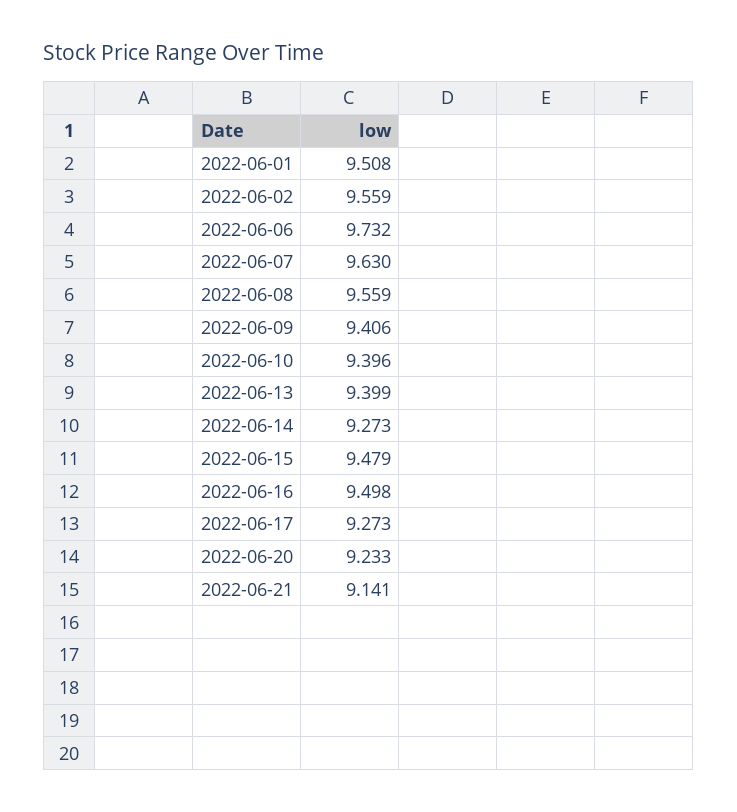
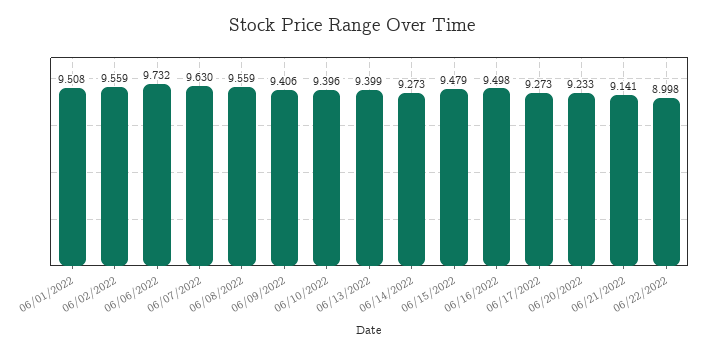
06/22/2022: none -> 8.998

